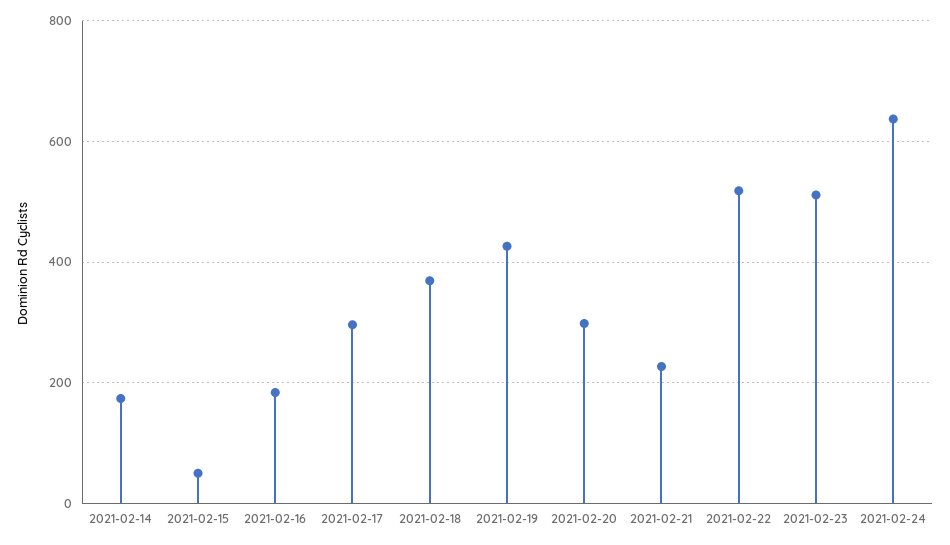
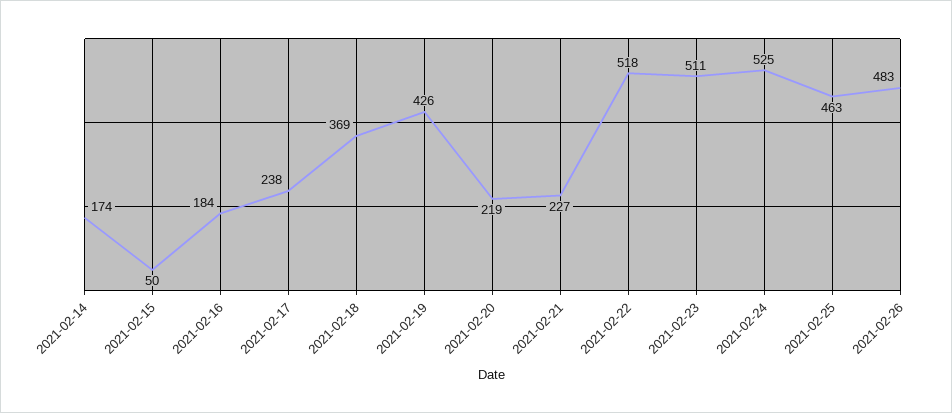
2021-02-17: 300 -> 238
2021-02-20: 300 -> 219
2021-02-24: 640 -> 525
2021-02-25: none -> 463
2021-02-26: none -> 483

